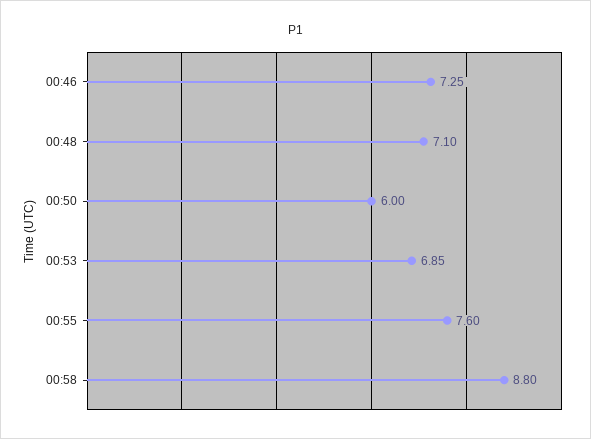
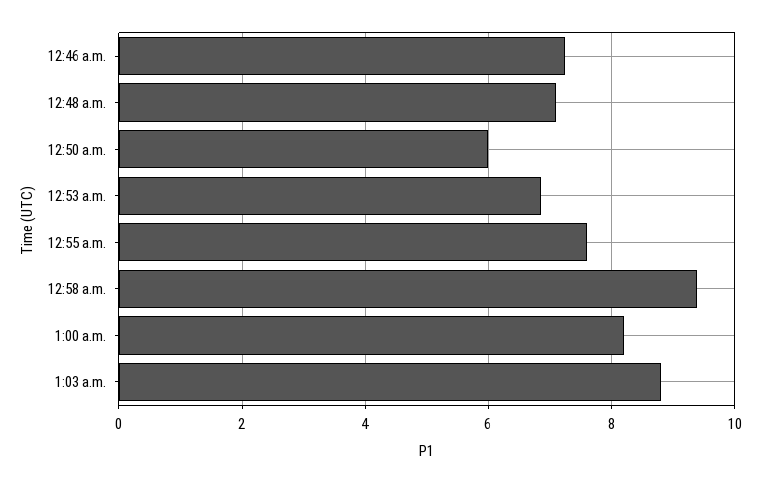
00:58: 8.8 -> 9.4
1:00 a.m.: none -> 8.2
1:03 a.m.: none -> 8.8

